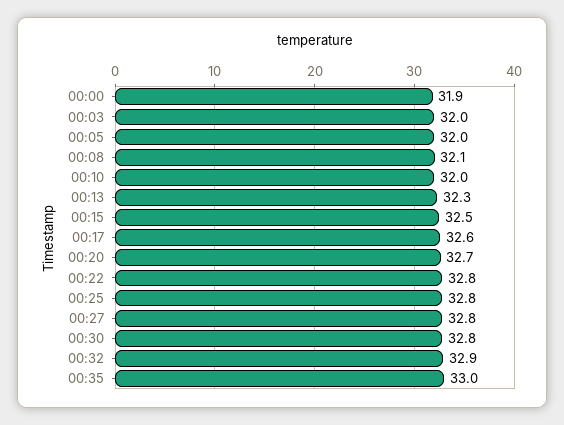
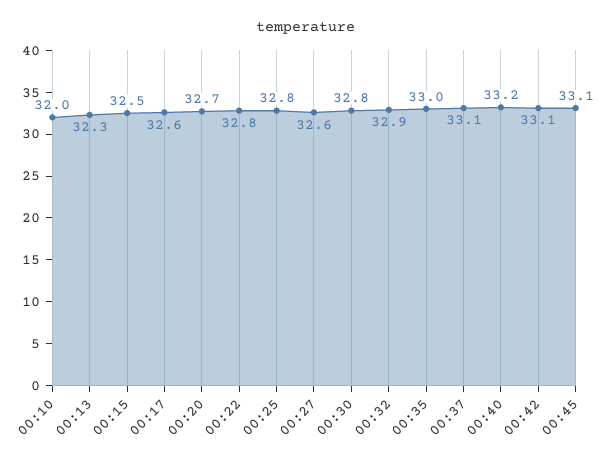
00:00: 31.9 -> none
00:03: 32 -> none
00:05: 32 -> none
00:08: 32.1 -> none
00:27: 32.8 -> 32.6
00:37: none -> 33.1
00:40: none -> 33.2
00:42: none -> 33.1
00:45: none -> 33.1

